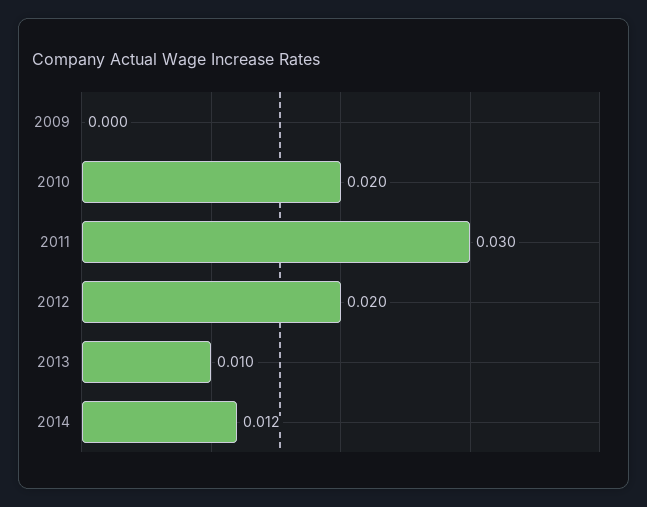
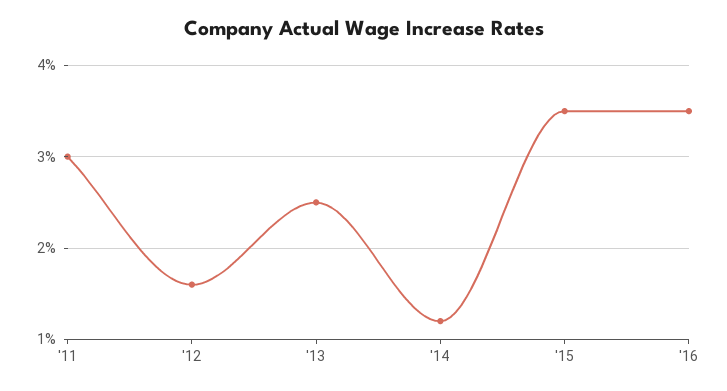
2009: 0 -> none
2010: 0.02 -> none
2012: 0.02 -> 0.016
2013: 0.01 -> 0.025
'15: none -> 0.035
'16: none -> 0.035

